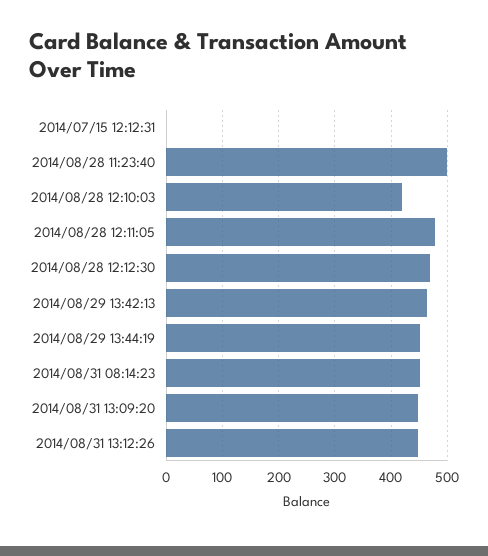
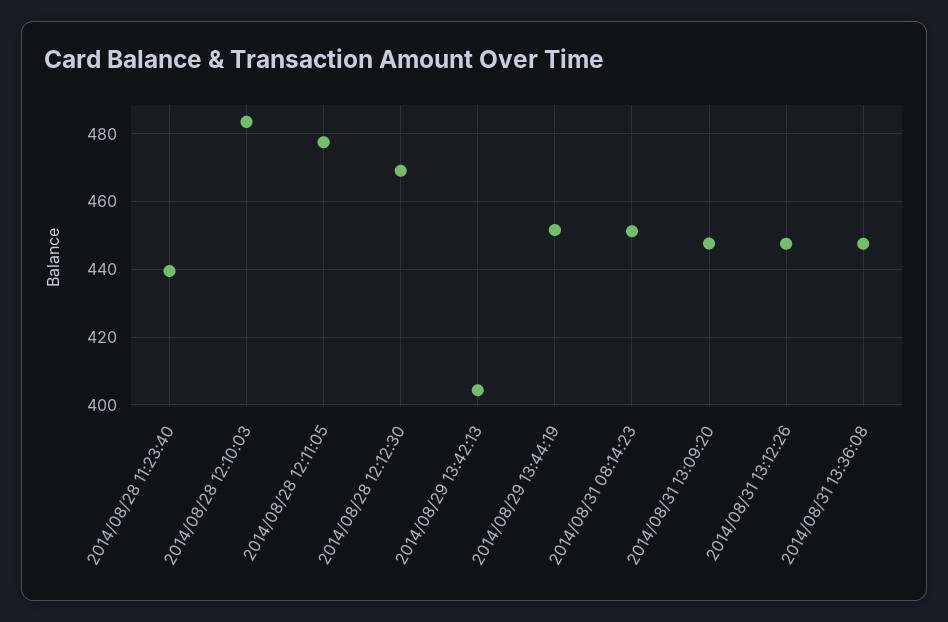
2014/07/15 12:12:31: 0 -> none
2014/08/28 11:23:40: 500 -> 440
2014/08/28 12:10:03: 420 -> 484
2014/08/29 13:42:13: 460 -> 404
2014/08/31 13:36:08: none -> 448

